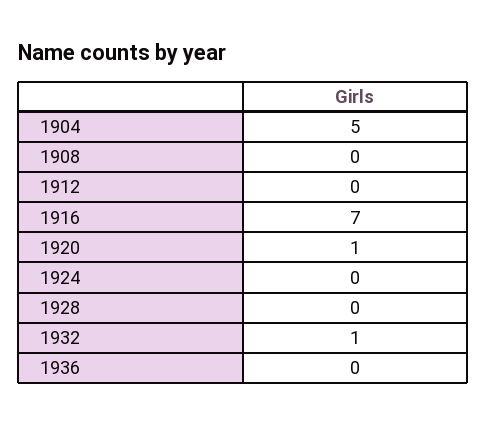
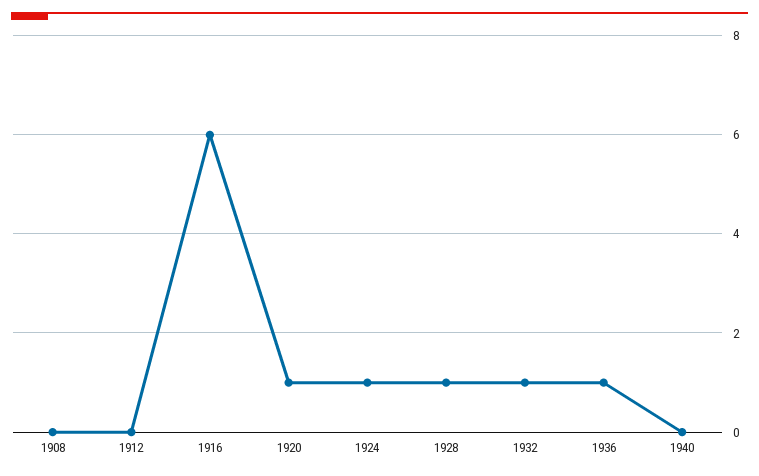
1904: 5 -> none
1916: 7 -> 6
1924: 0 -> 1
1928: 0 -> 1
1936: 0 -> 1
1940: none -> 0

